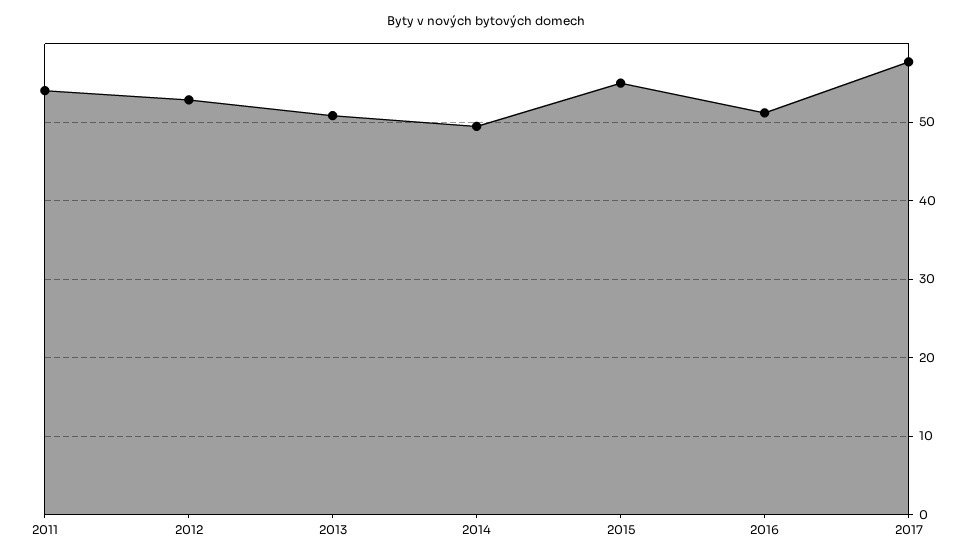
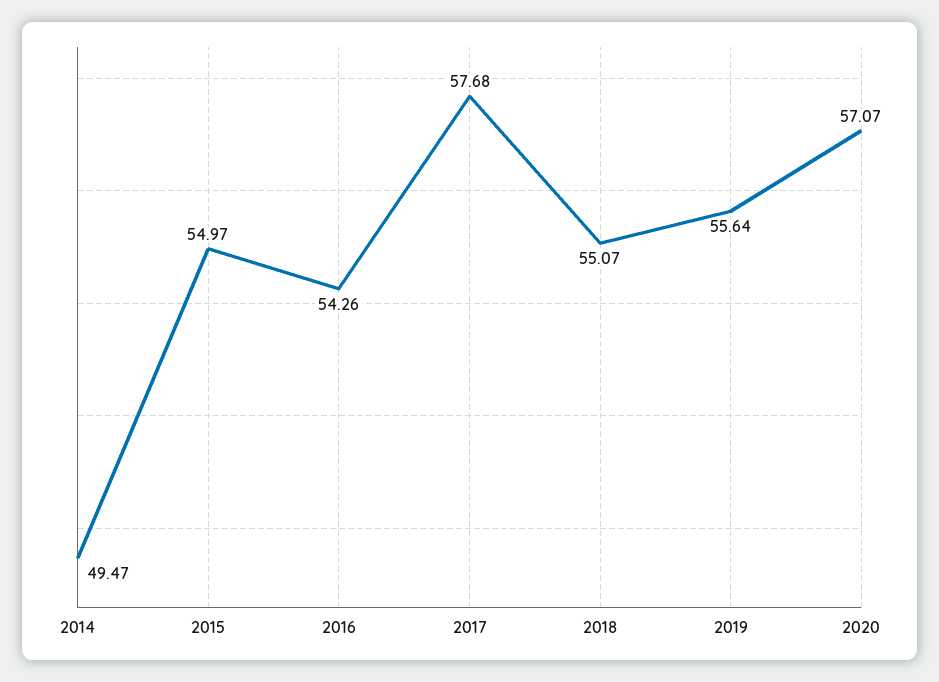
2011: 54 -> none
2012: 53 -> none
2013: 51 -> none
2016: 51 -> 54.26
2018: none -> 55.07
2019: none -> 55.64
2020: none -> 57.07

